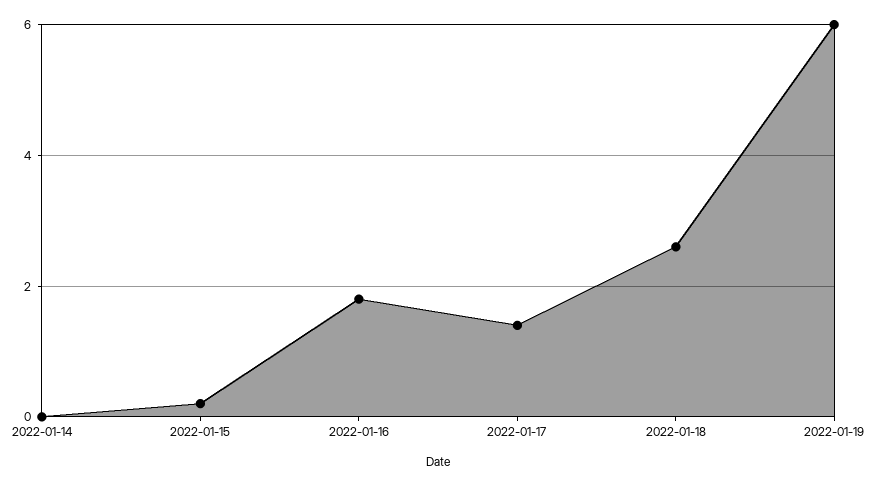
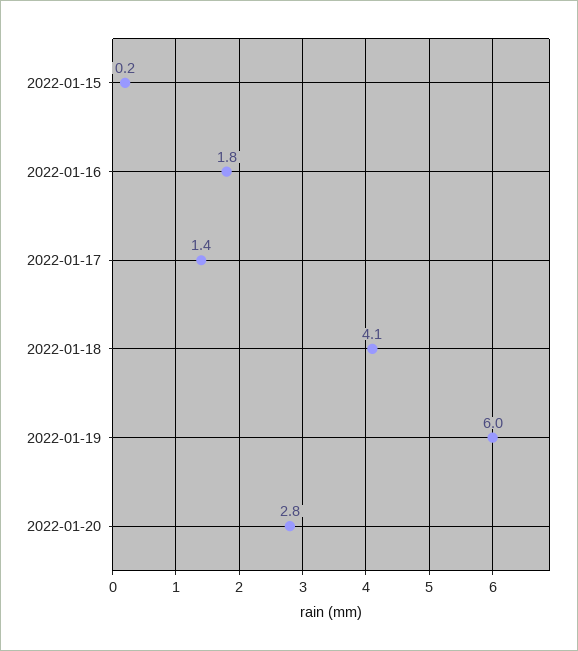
2022-01-14: 0 -> none
2022-01-18: 2.5 -> 4.1
2022-01-20: none -> 2.8

